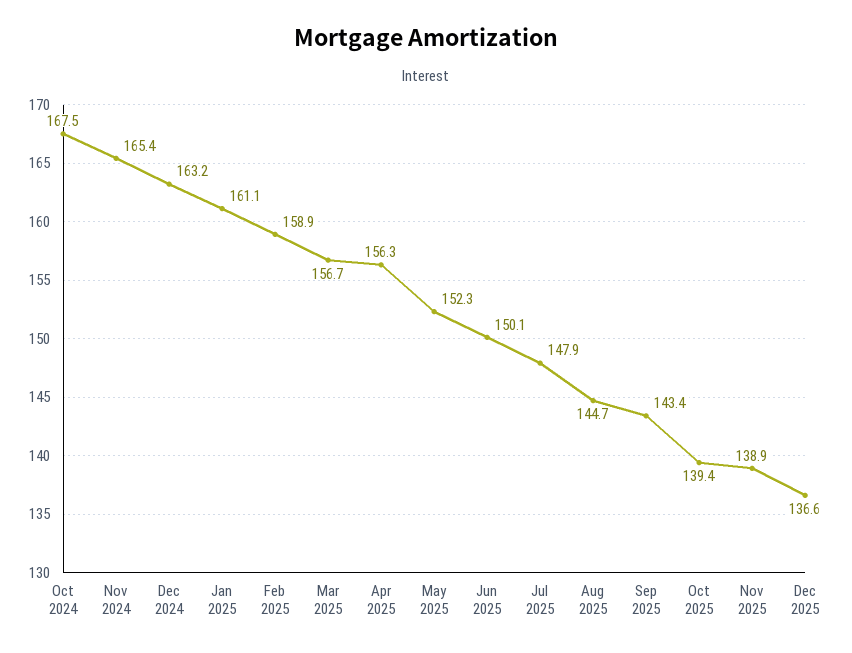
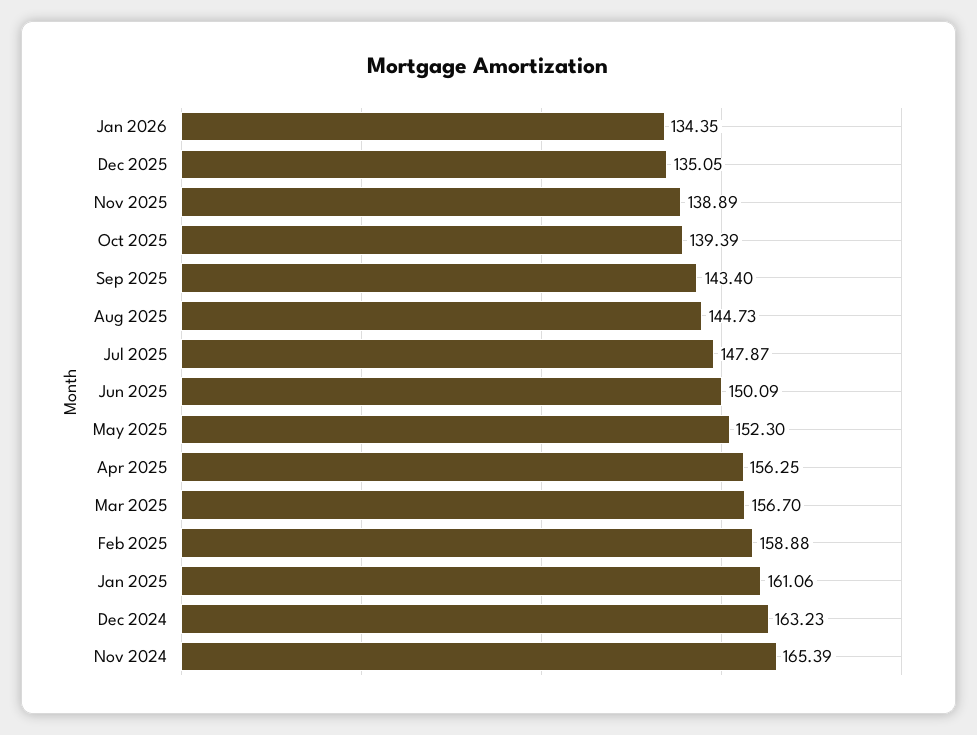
Oct 2024: 167.5 -> none
Dec 2025: 136.6 -> 135.05
Jan 2026: none -> 134.35

